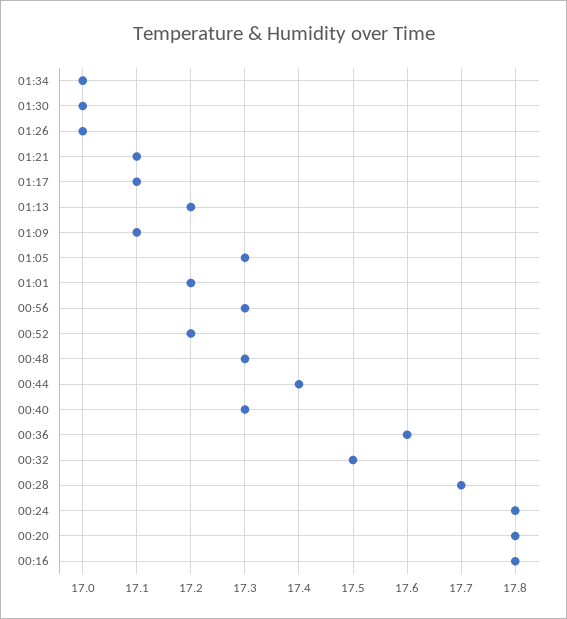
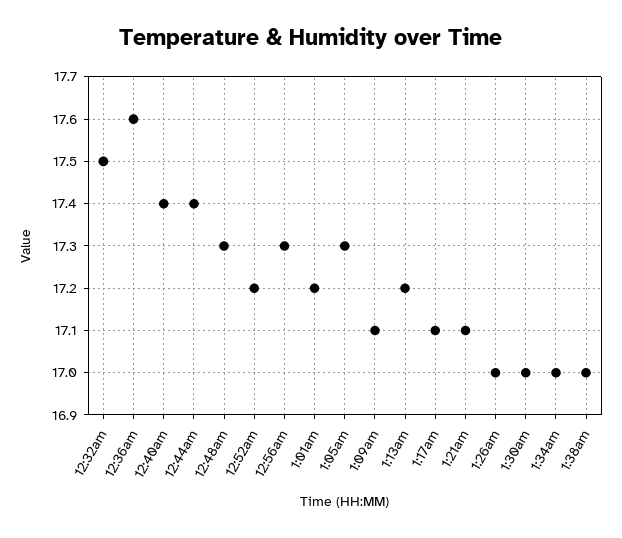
00:40: 17.3 -> 17.4
00:28: 17.7 -> none
00:24: 17.8 -> none
00:20: 17.8 -> none
00:16: 17.8 -> none
1:38am: none -> 17

